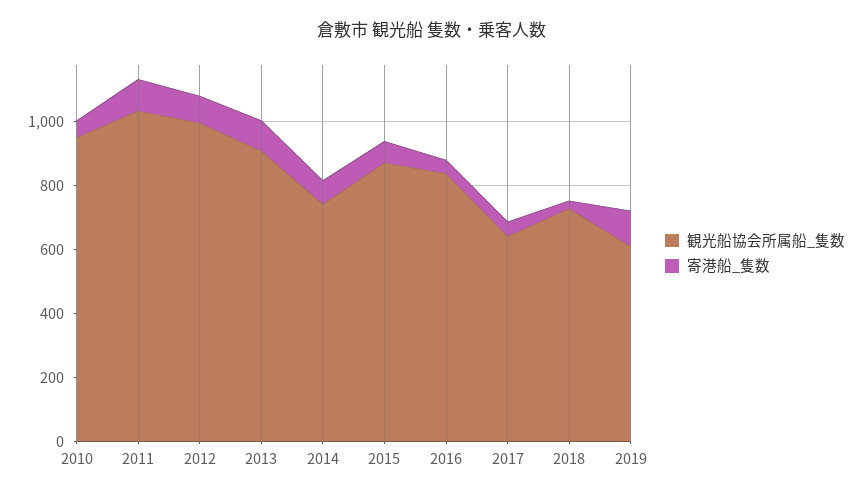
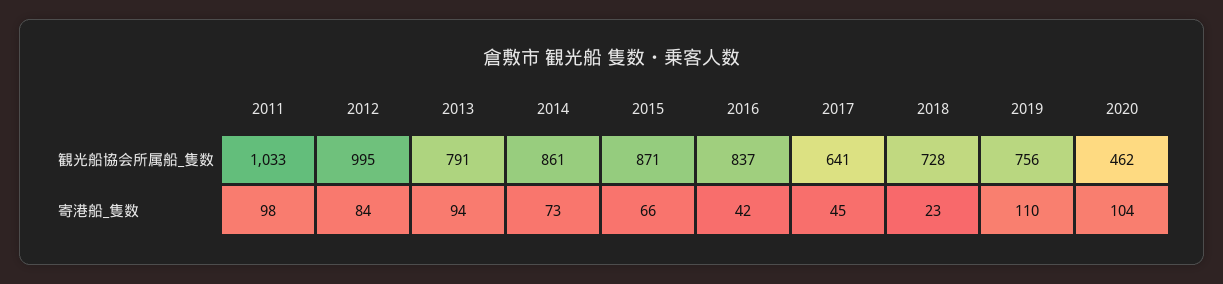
観光船協会所属船_隻数, 2010: 950 -> none
寄港船_隻数, 2010: 50 -> none
観光船協会所属船_隻数, 2013: 900 -> 791
観光船協会所属船_隻数, 2014: 750 -> 861
観光船協会所属船_隻数, 2019: 600 -> 756
観光船協会所属船_隻数, 2020: none -> 462
寄港船_隻数, 2020: none -> 104

